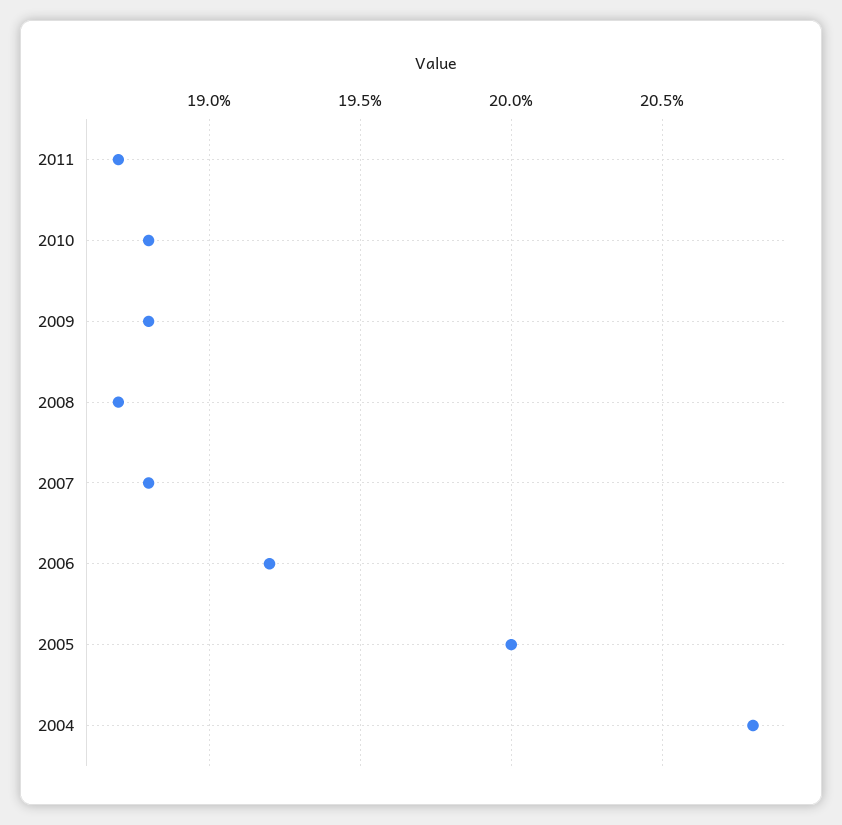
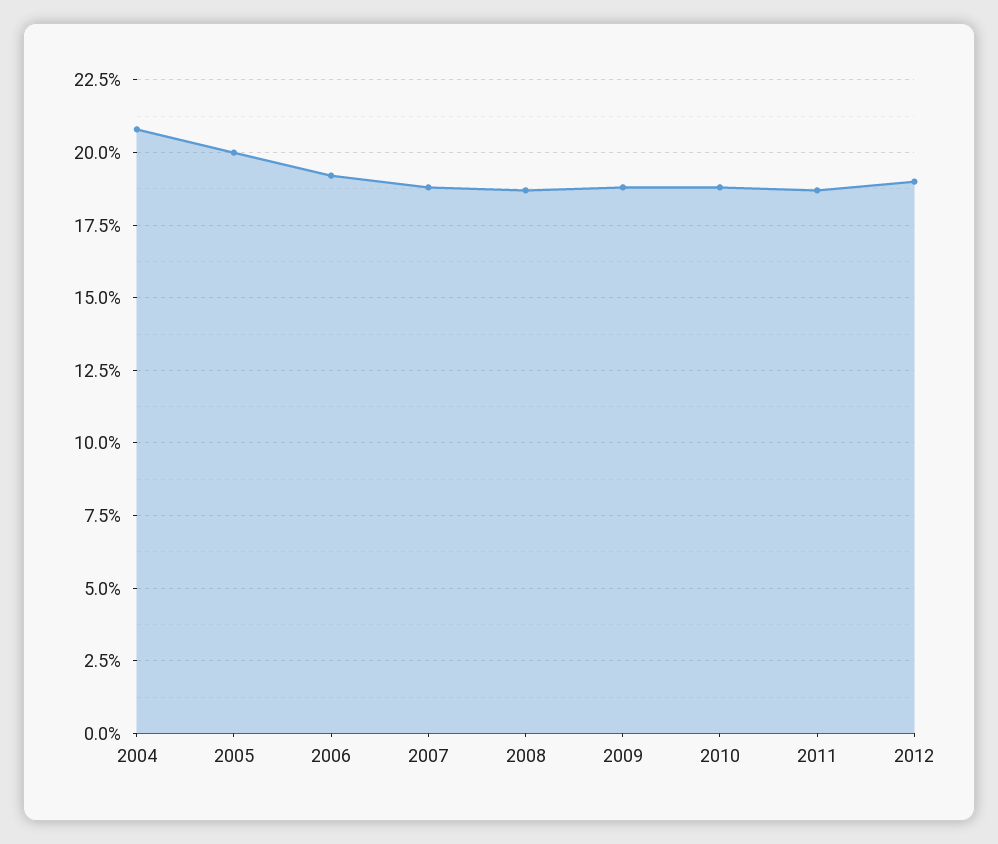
2012: none -> 19

